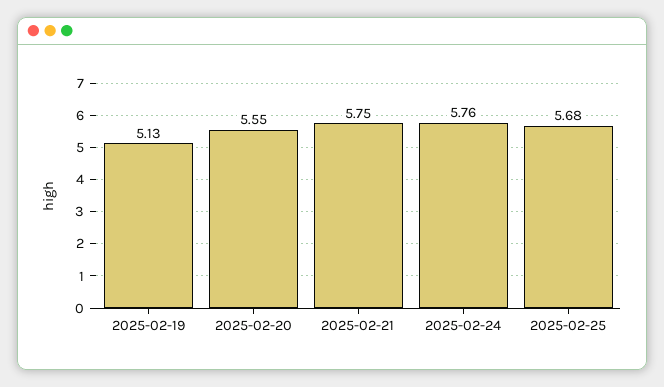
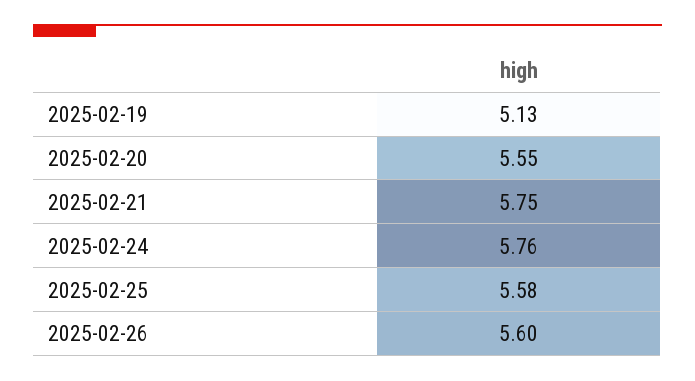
2025-02-25: 5.68 -> 5.58
2025-02-26: none -> 5.6

